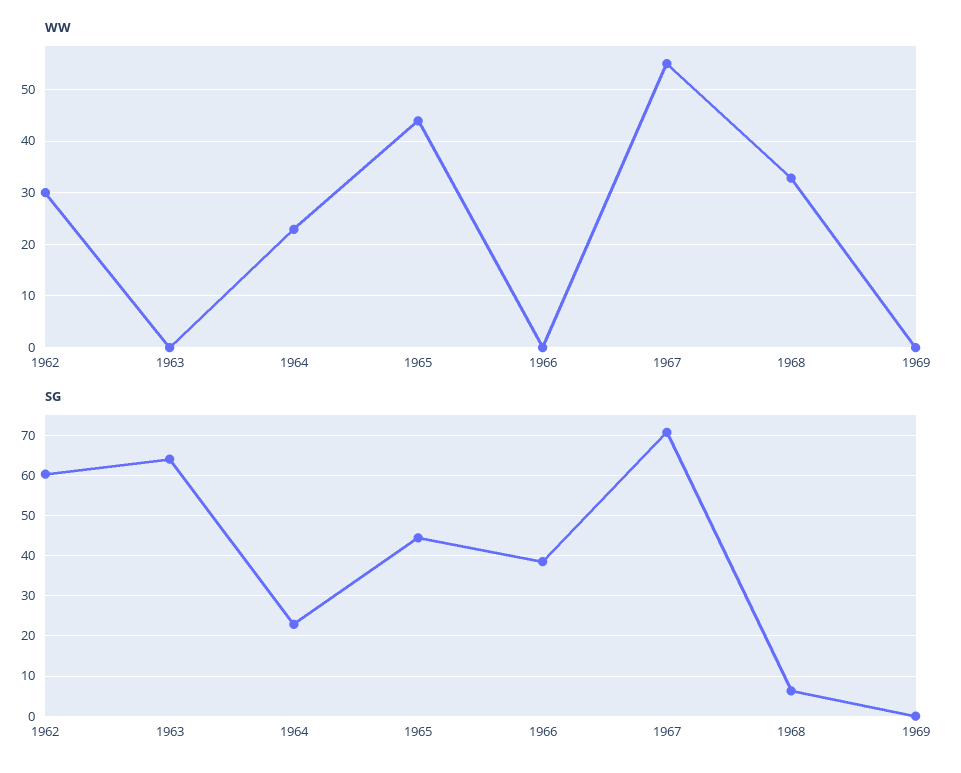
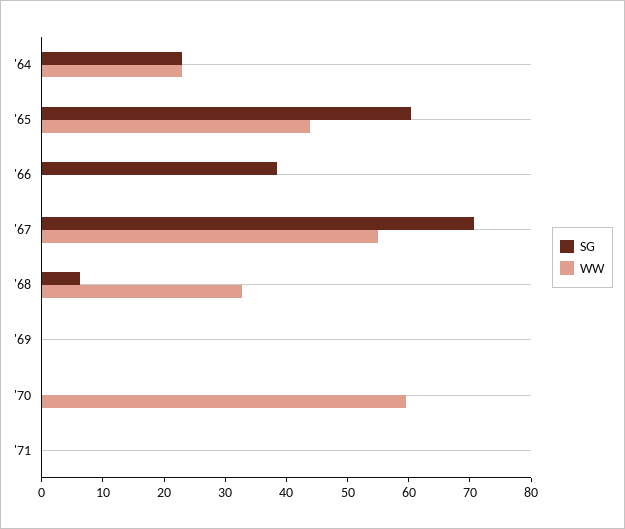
WW, 1962: 30 -> none
WW, 1963: 0 -> none
SG, 1962: 60 -> none
SG, 1963: 64 -> none
SG, 1965: 44 -> 60
SG, '70: none -> 0
WW, '70: none -> 60
SG, '71: none -> 0
WW, '71: none -> 0

